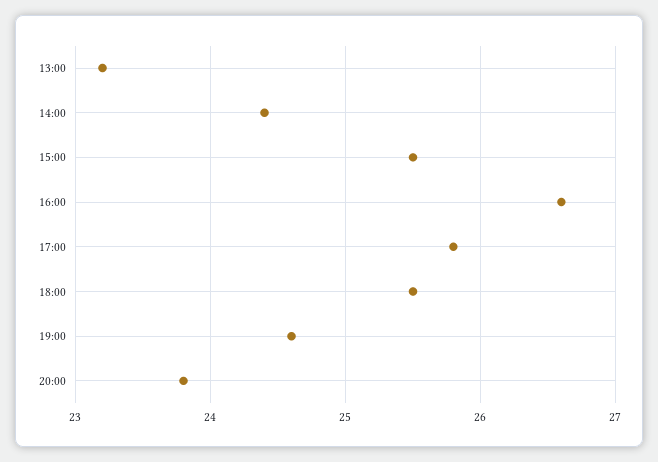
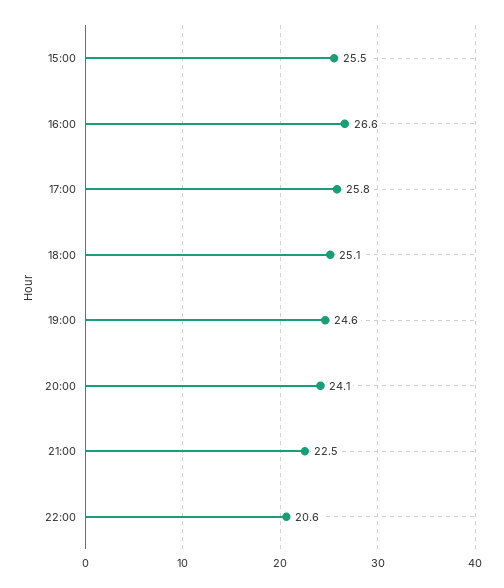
13:00: 23.2 -> none
14:00: 24.4 -> none
18:00: 25.5 -> 25.1
20:00: 23.8 -> 24.1
21:00: none -> 22.5
22:00: none -> 20.6

